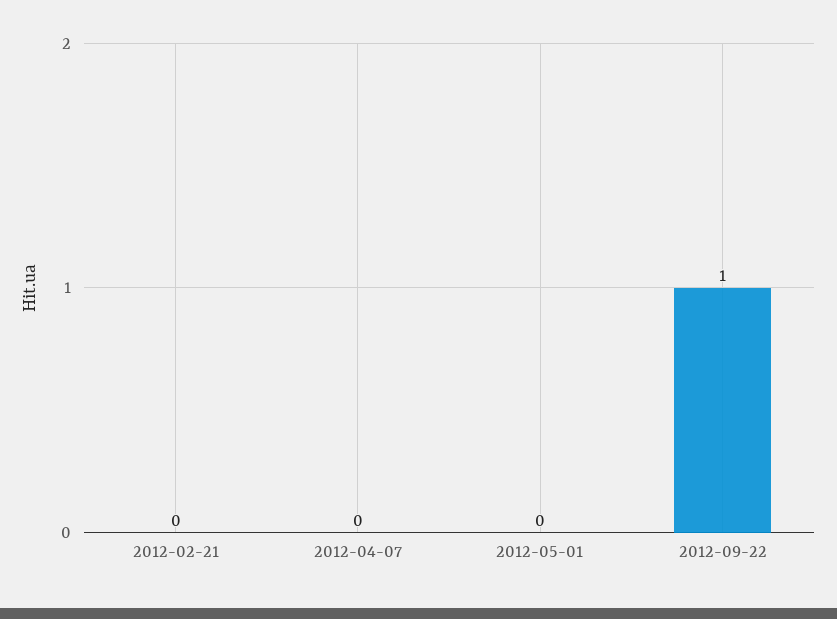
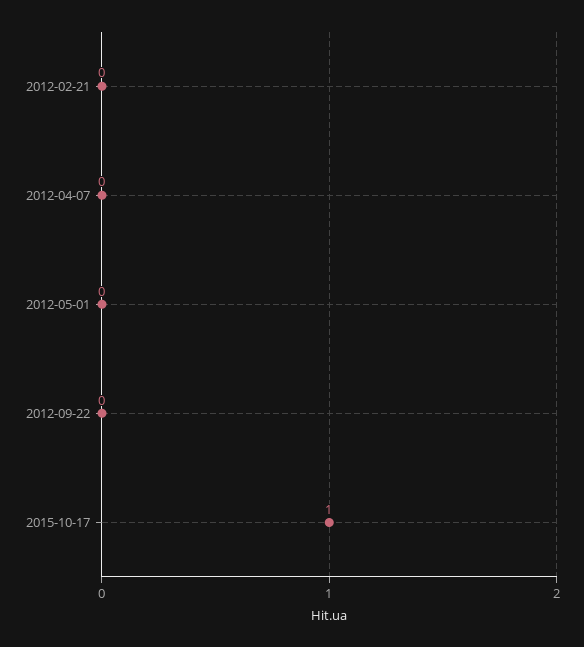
2012-09-22: 1 -> 0
2015-10-17: none -> 1

